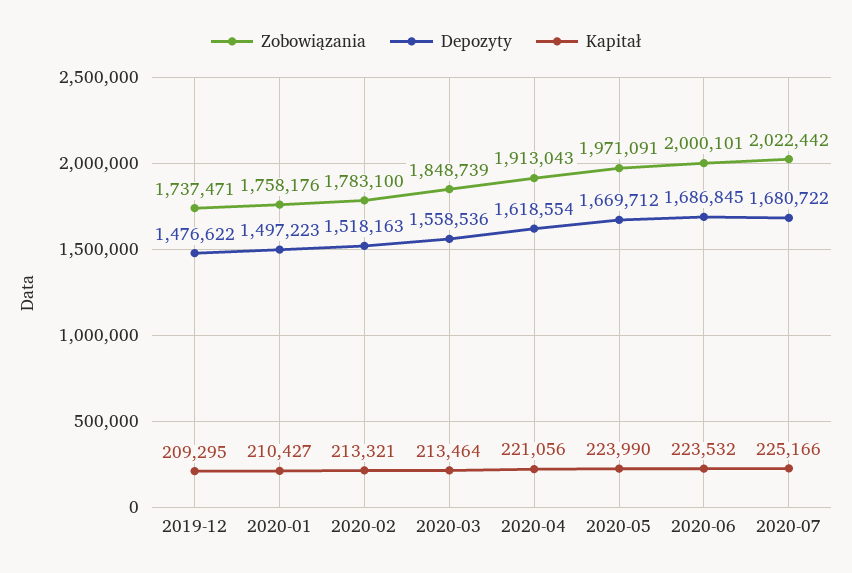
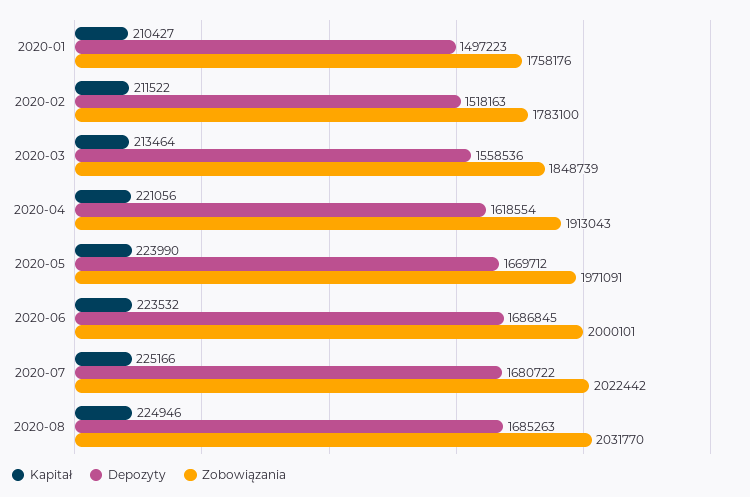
Zobowiązania, 2019-12: 1737471 -> none
Depozyty, 2019-12: 1476622 -> none
Kapitał, 2019-12: 209295 -> none
Kapitał, 2020-02: 213321 -> 211522
Kapitał, 2020-08: none -> 224946
Depozyty, 2020-08: none -> 1685263
Zobowiązania, 2020-08: none -> 2031770

